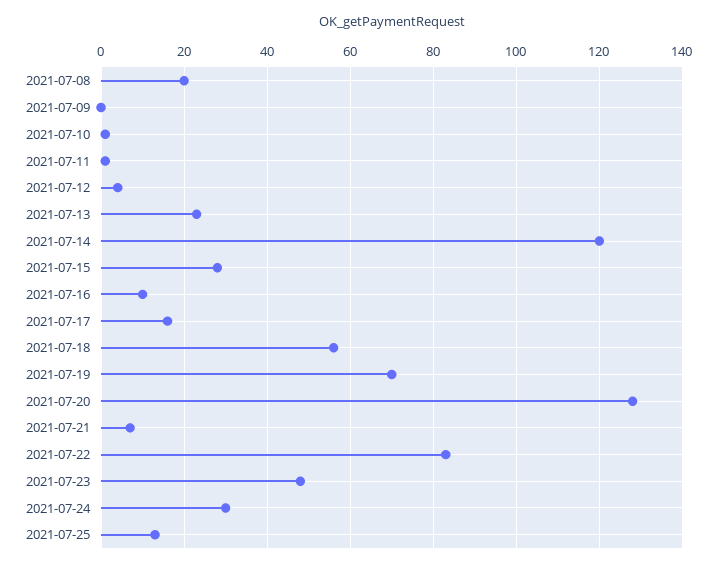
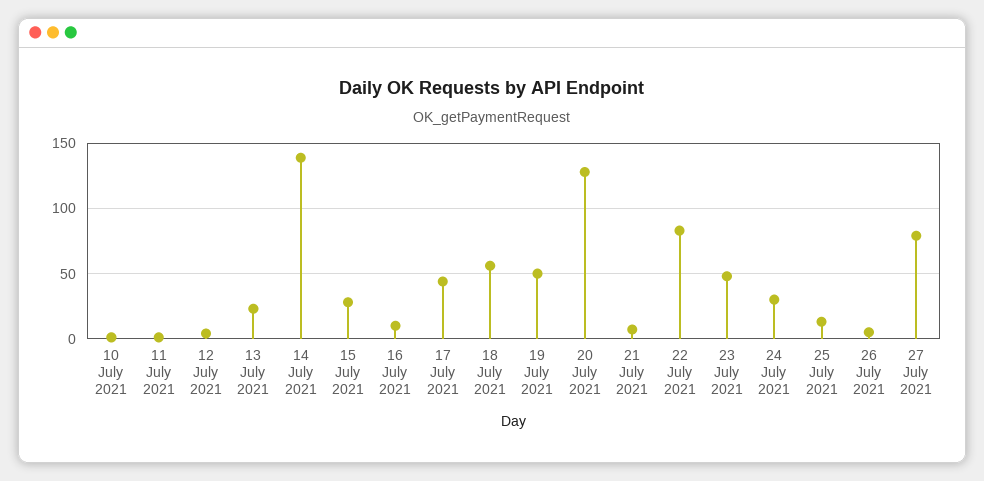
2021-07-08: 20 -> none
2021-07-09: 0 -> none
2021-07-14: 120 -> 140
2021-07-17: 15 -> 45
2021-07-19: 70 -> 50
26 July 2021: none -> 5
27 July 2021: none -> 80

